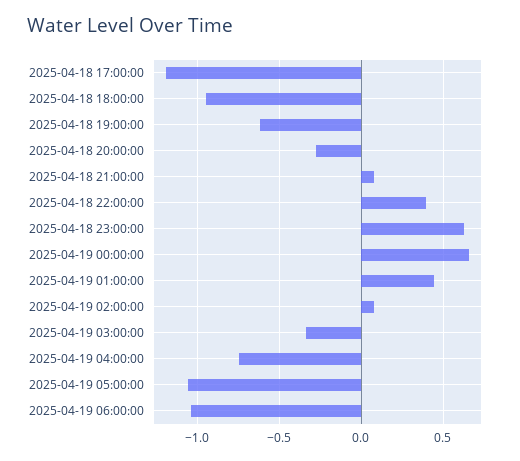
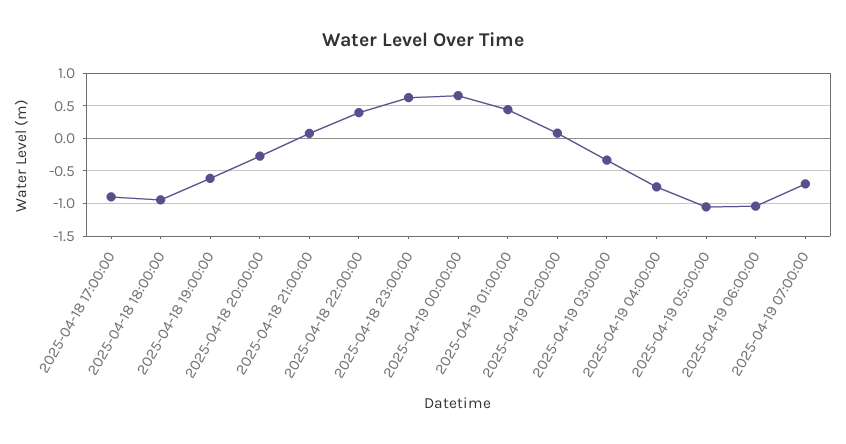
2025-04-18 17:00:00: -1.2 -> -0.9
2025-04-19 07:00:00: none -> -0.7

